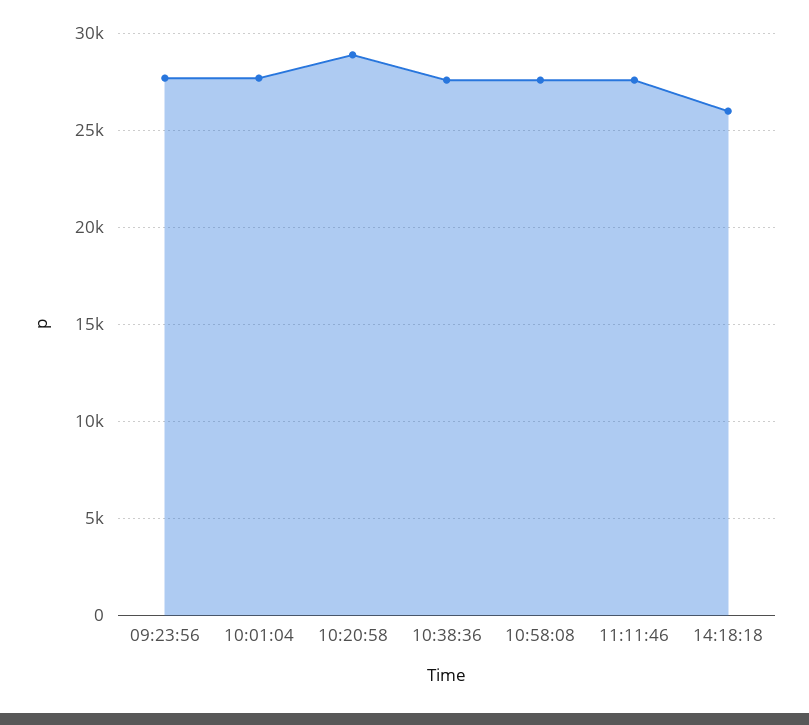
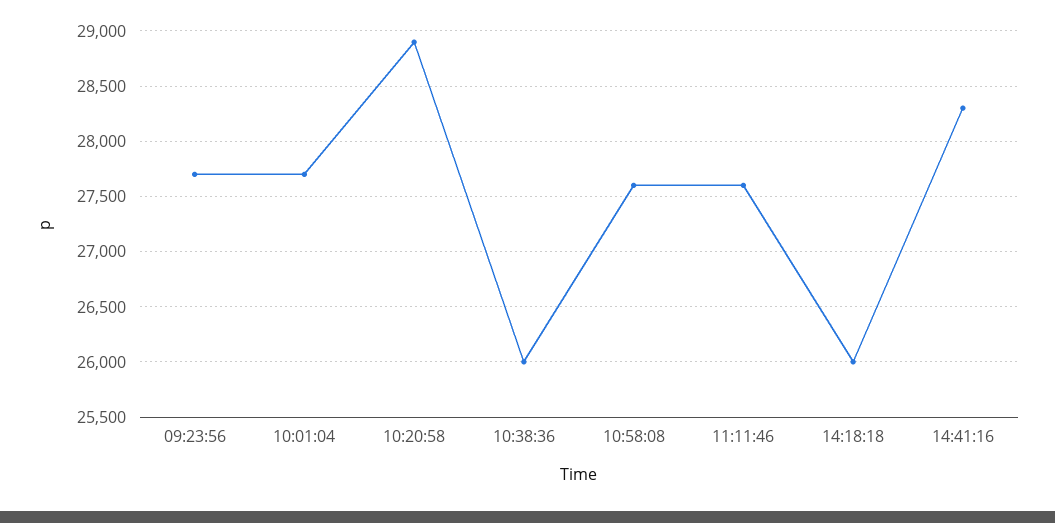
10:38:36: 27500 -> 26000
14:41:16: none -> 28300

